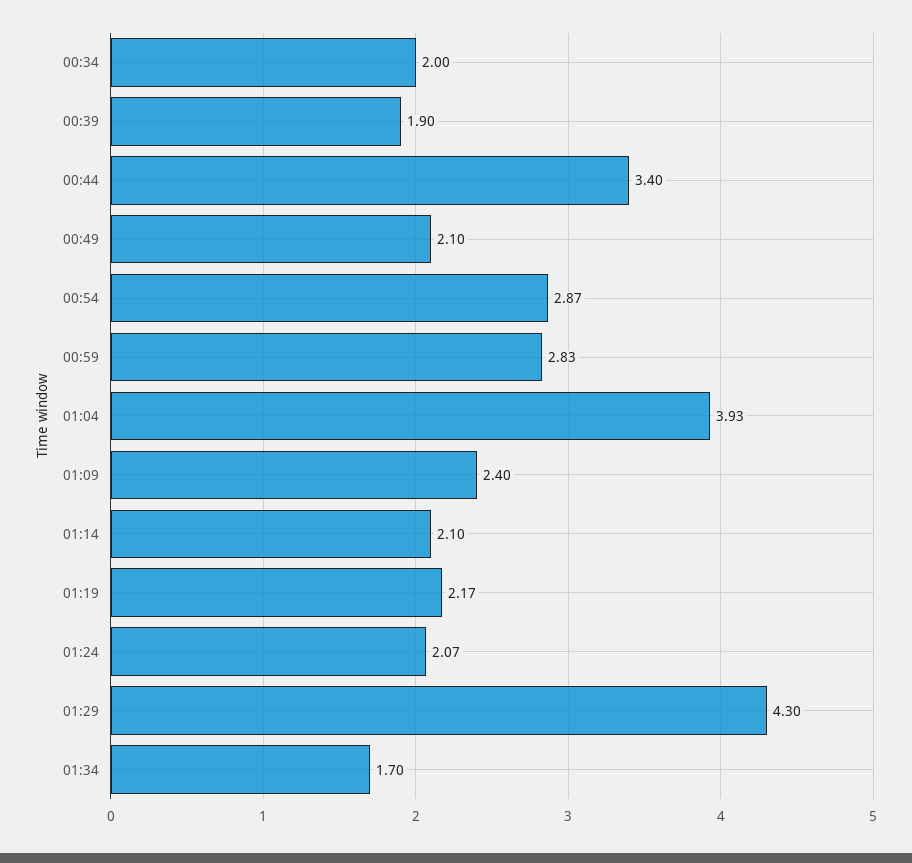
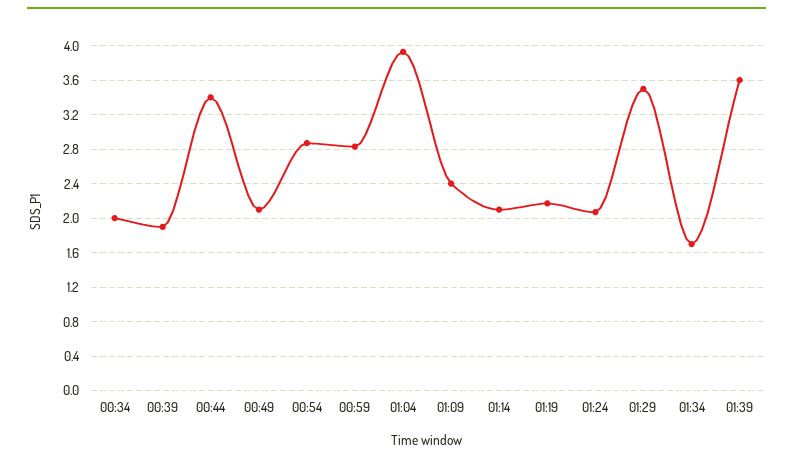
01:29: 4.3 -> 3.5
01:39: none -> 3.6

